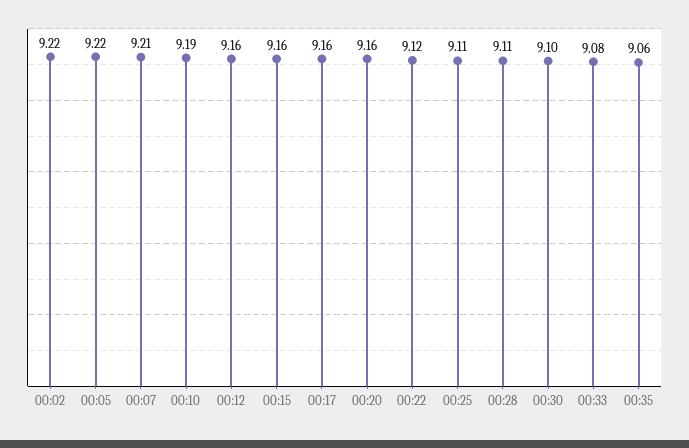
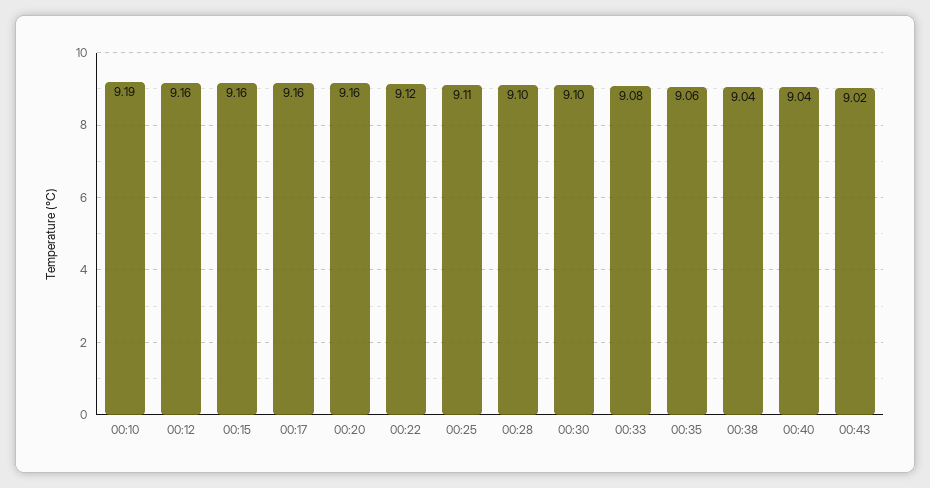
00:02: 9.22 -> none
00:05: 9.22 -> none
00:07: 9.21 -> none
00:28: 9.11 -> 9.1
00:38: none -> 9.04
00:40: none -> 9.04
00:43: none -> 9.02

